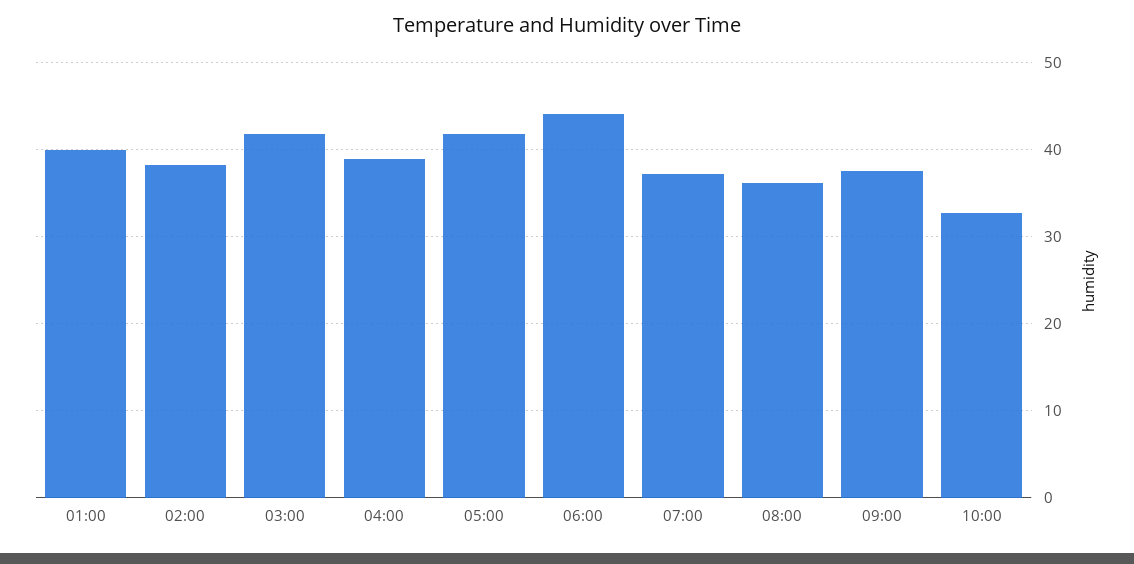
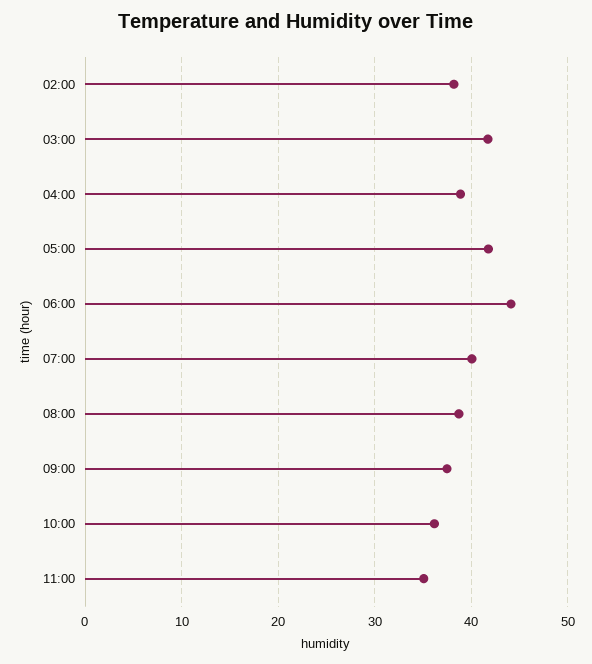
01:00: 40 -> none
07:00: 37 -> 40
08:00: 36 -> 39
10:00: 33 -> 36
11:00: none -> 35

